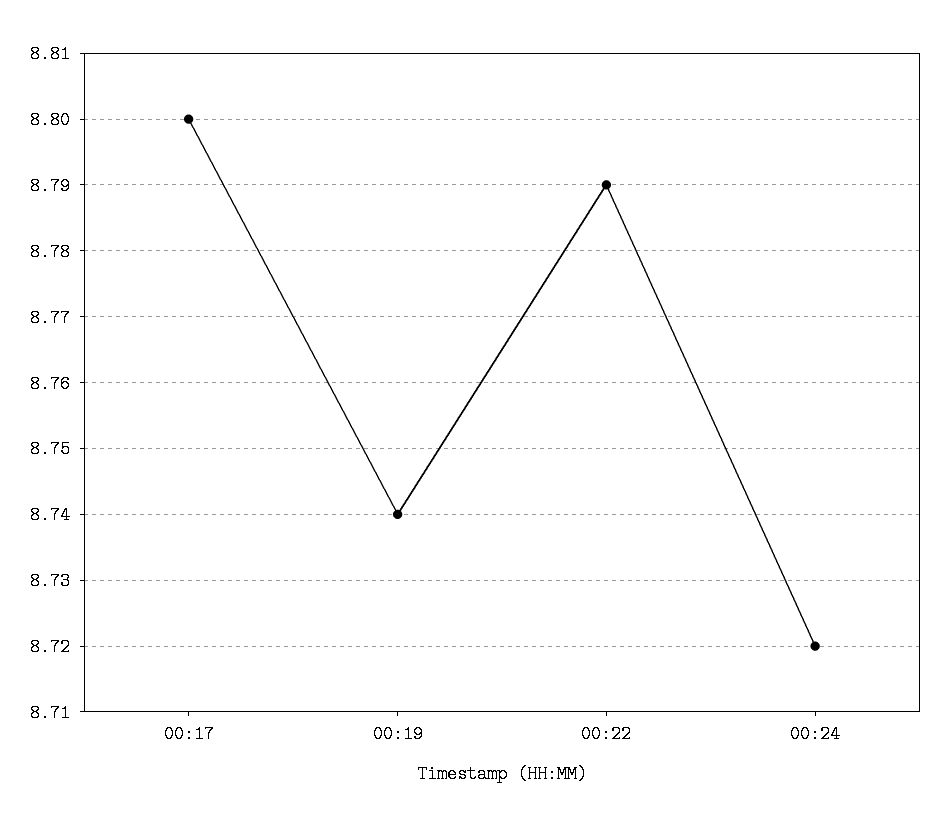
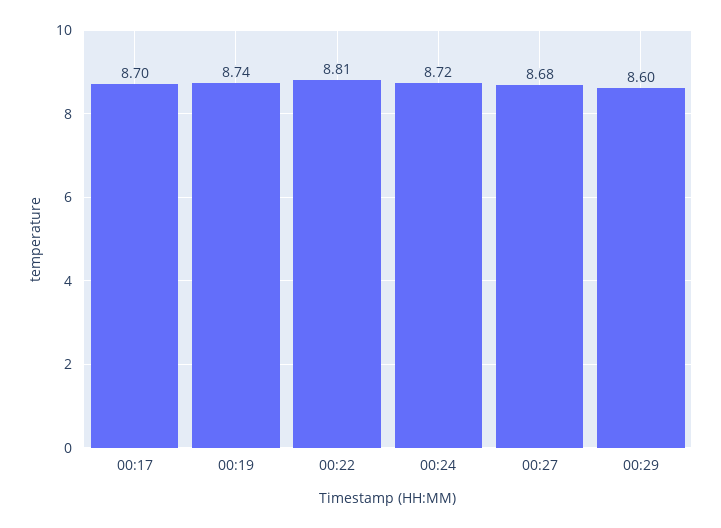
00:17: 8.8 -> 8.7
00:22: 8.79 -> 8.81
00:27: none -> 8.68
00:29: none -> 8.6

